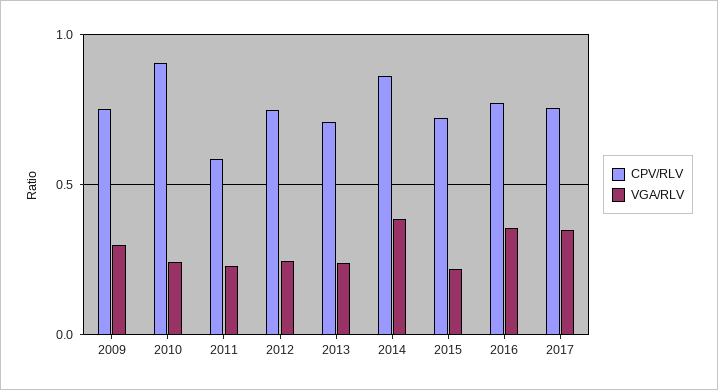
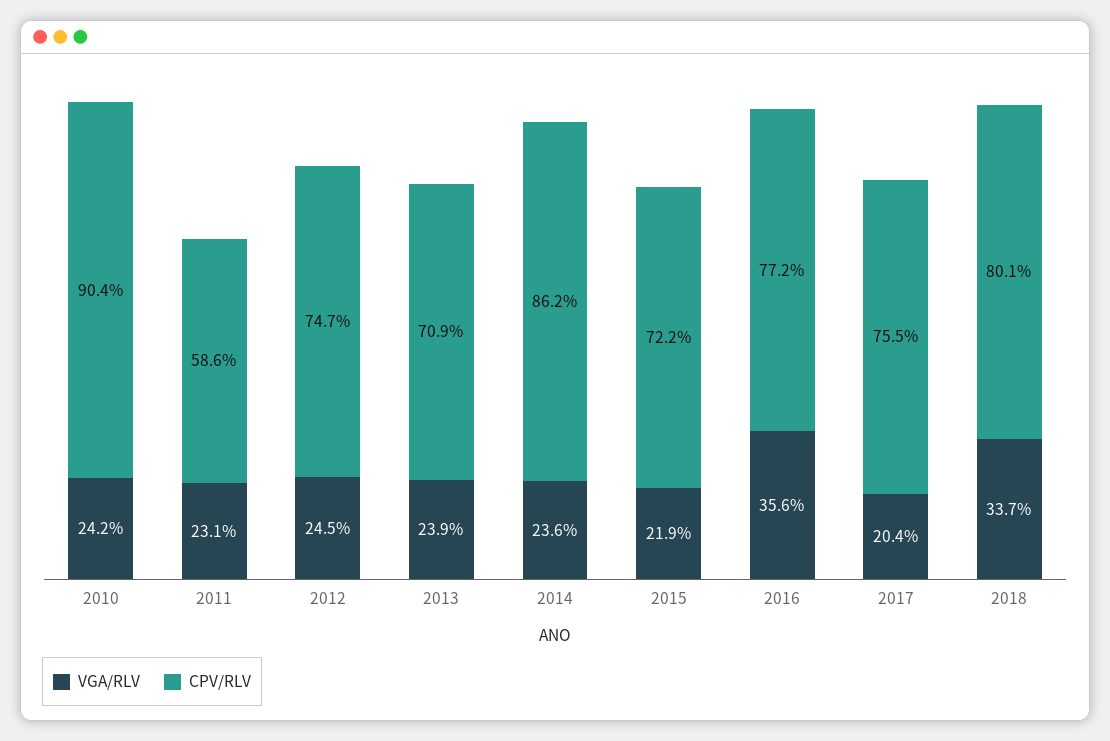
CPV/RLV, 2009: 0.75 -> none
VGA/RLV, 2009: 0.3 -> none
VGA/RLV, 2014: 0.4 -> 0.236
VGA/RLV, 2017: 0.35 -> 0.204
VGA/RLV, 2018: none -> 0.337
CPV/RLV, 2018: none -> 0.801

